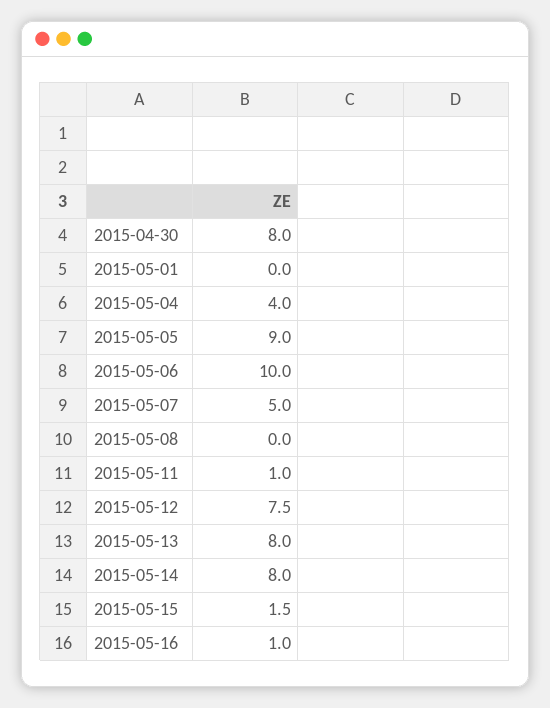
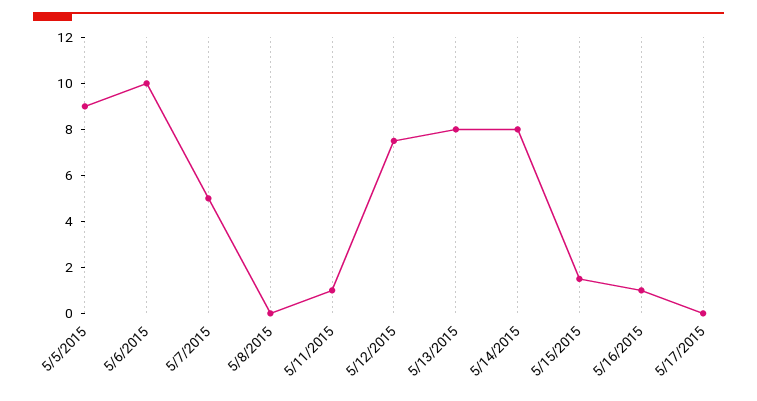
2015-04-30: 8 -> none
2015-05-01: 0 -> none
2015-05-04: 4 -> none
5/17/2015: none -> 0

